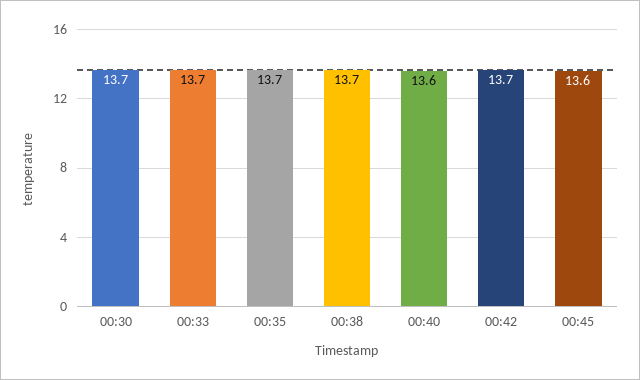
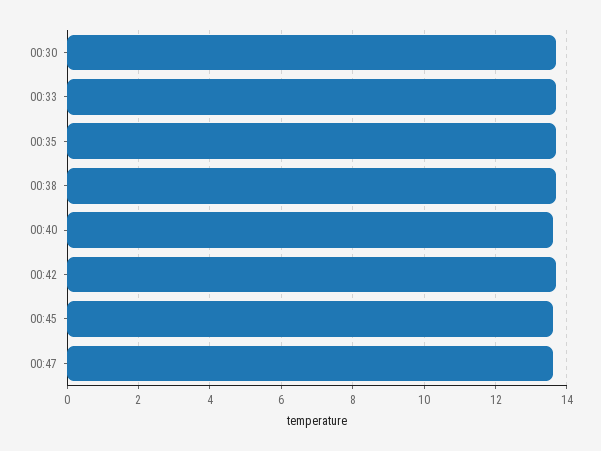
00:47: none -> 13.5

